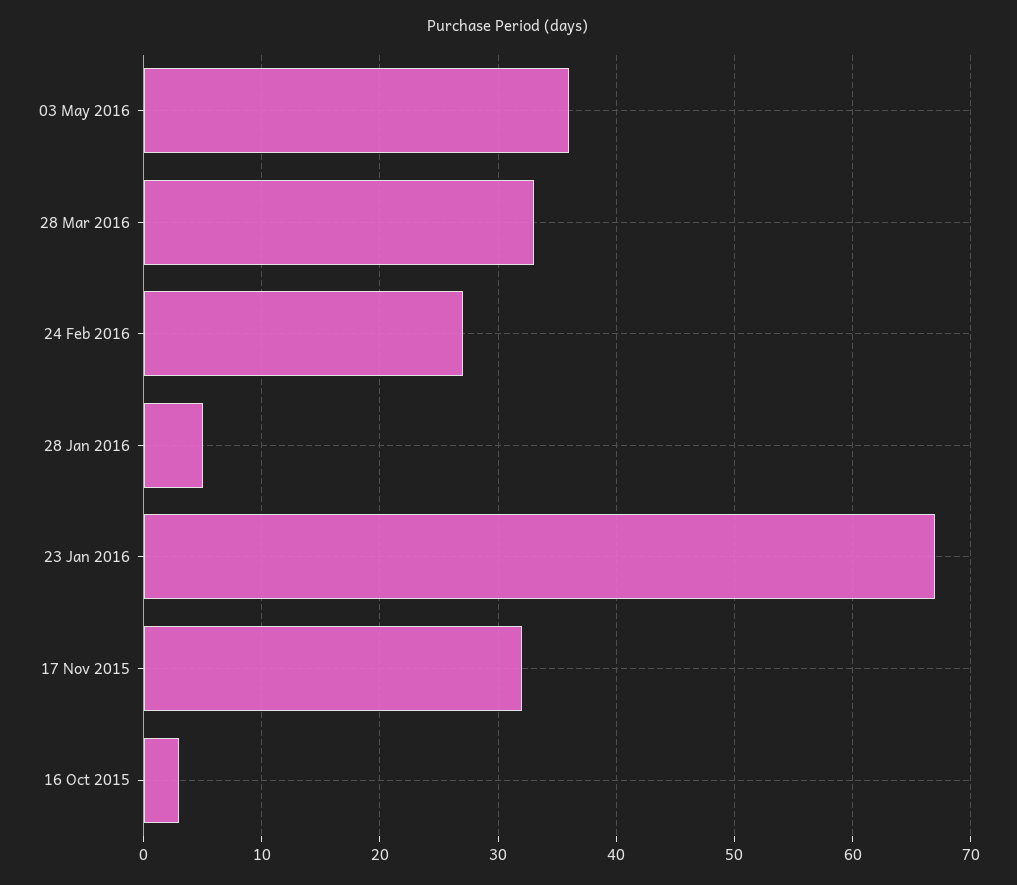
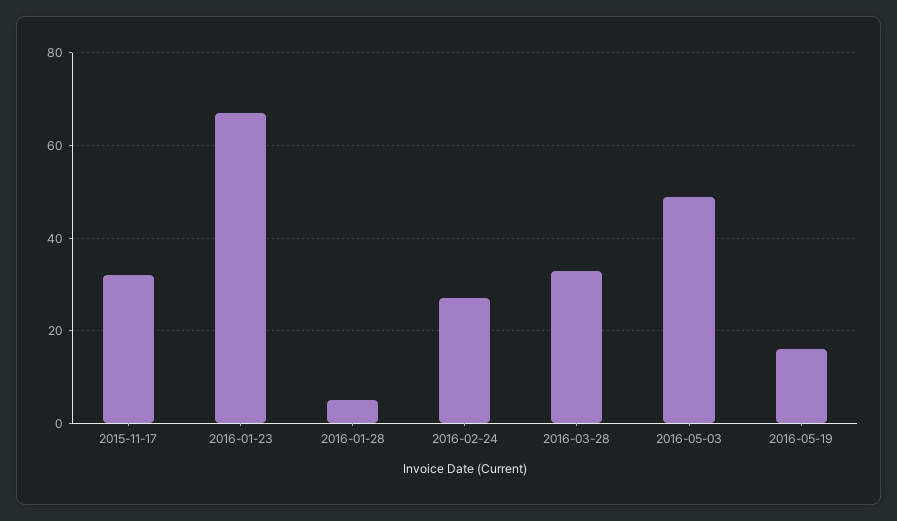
03 May 2016: 36 -> 50
16 Oct 2015: 3 -> none
2016-05-19: none -> 15

